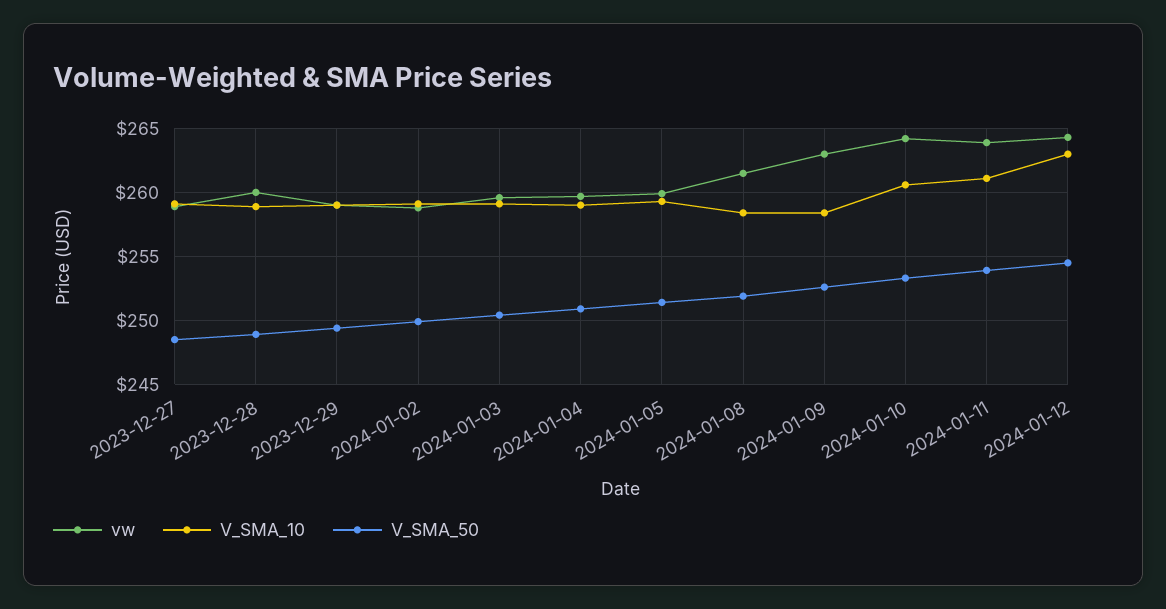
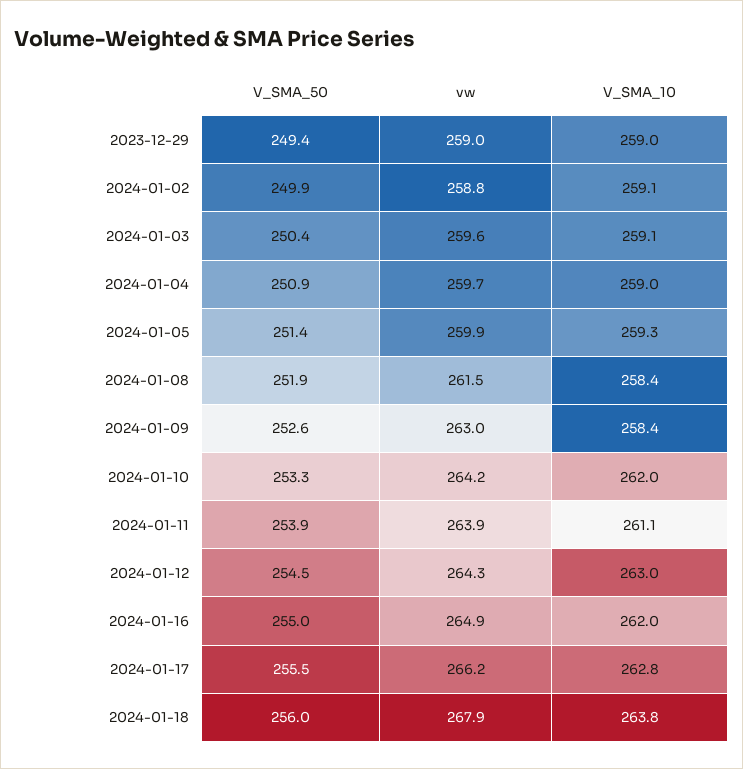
vw, 2023-12-27: 259 -> none
V_SMA_10, 2023-12-27: 259 -> none
V_SMA_50, 2023-12-27: 248.5 -> none
vw, 2023-12-28: 260 -> none
V_SMA_10, 2023-12-28: 259 -> none
V_SMA_50, 2023-12-28: 249 -> none
V_SMA_10, 2024-01-10: 260.5 -> 262
V_SMA_50, 2024-01-16: none -> 255
vw, 2024-01-16: none -> 264.9
V_SMA_10, 2024-01-16: none -> 262
V_SMA_50, 2024-01-17: none -> 255.5
vw, 2024-01-17: none -> 266.2
V_SMA_10, 2024-01-17: none -> 262.8
V_SMA_50, 2024-01-18: none -> 256
vw, 2024-01-18: none -> 267.9
V_SMA_10, 2024-01-18: none -> 263.8

